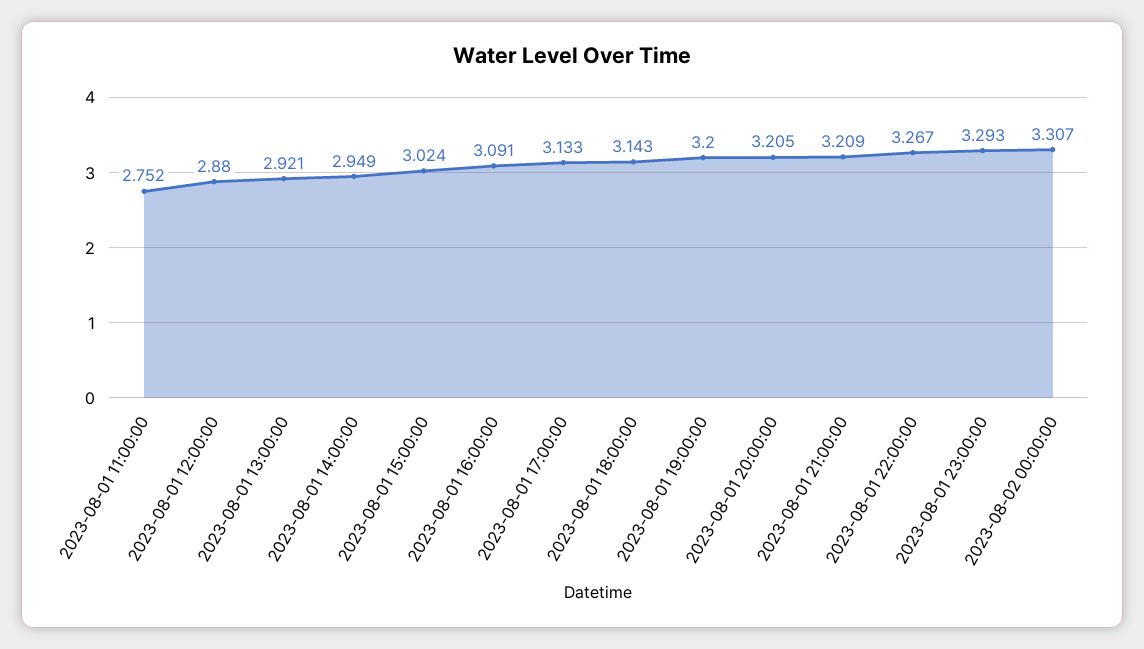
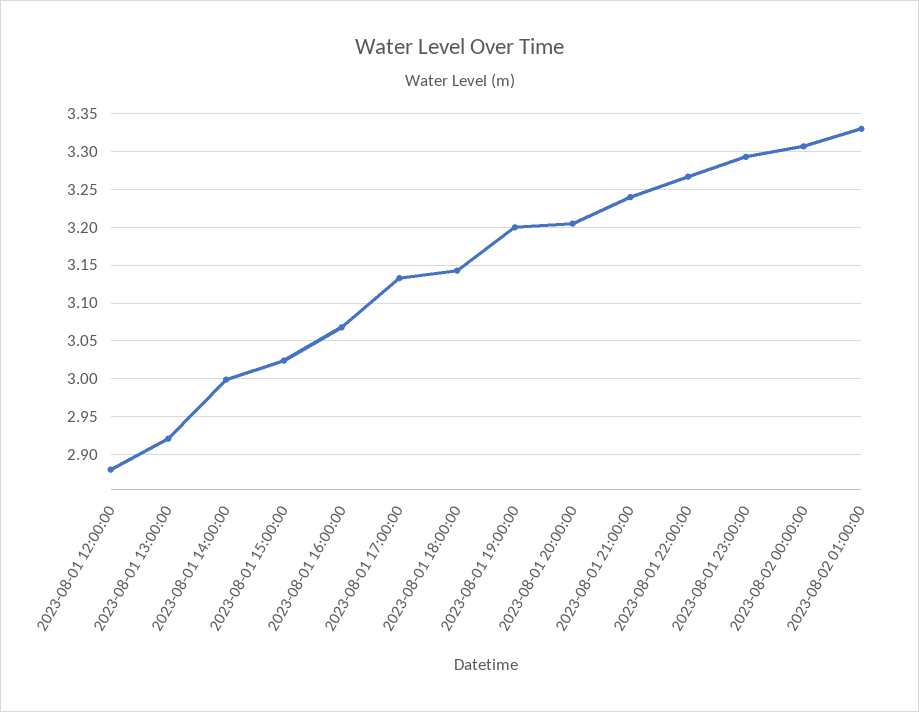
2023-08-01 11:00:00: 2.752 -> none
2023-08-01 14:00:00: 2.949 -> 3
2023-08-01 16:00:00: 3.091 -> 3.07
2023-08-01 21:00:00: 3.209 -> 3.24
2023-08-02 01:00:00: none -> 3.33

